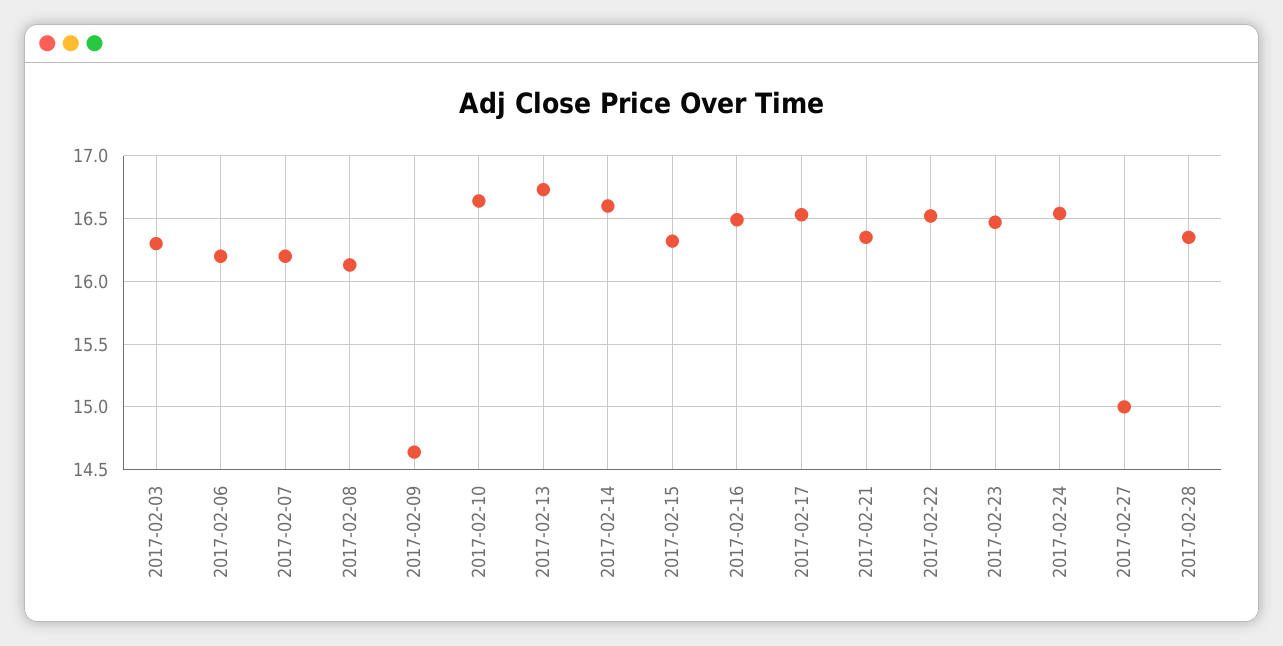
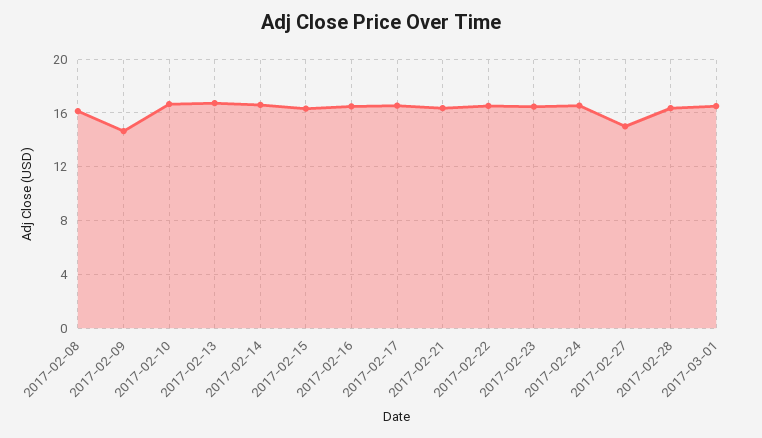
2017-02-03: 16.3 -> none
2017-02-06: 16.2 -> none
2017-02-07: 16.2 -> none
2017-03-01: none -> 16.5

